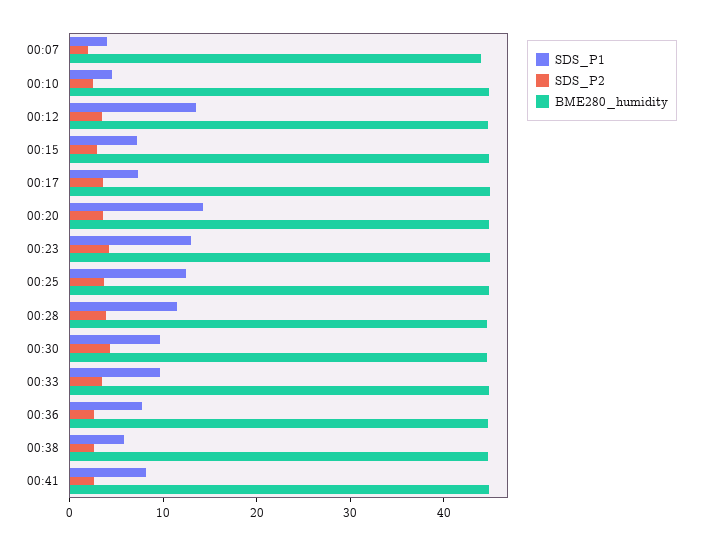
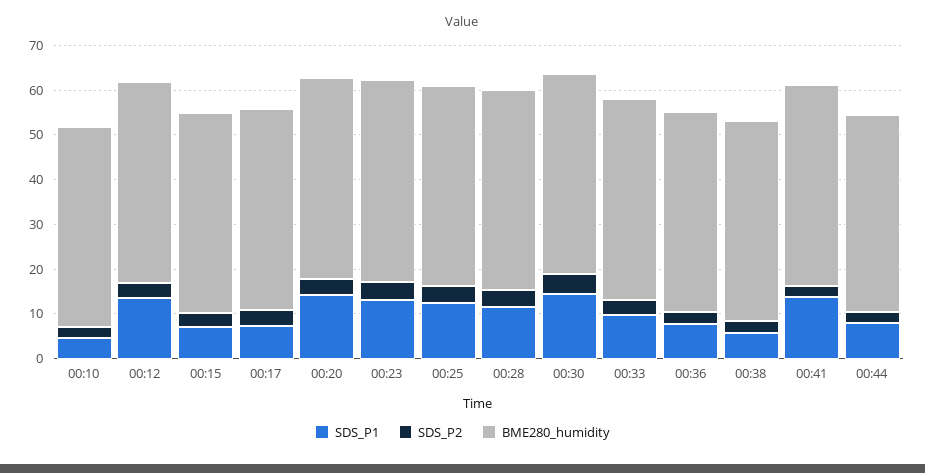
SDS_P1, 00:07: 4 -> none
SDS_P2, 00:07: 2 -> none
BME280_humidity, 00:07: 44 -> none
SDS_P1, 00:30: 10 -> 14
SDS_P1, 00:41: 8 -> 14
SDS_P1, 00:44: none -> 8
SDS_P2, 00:44: none -> 2
BME280_humidity, 00:44: none -> 44

